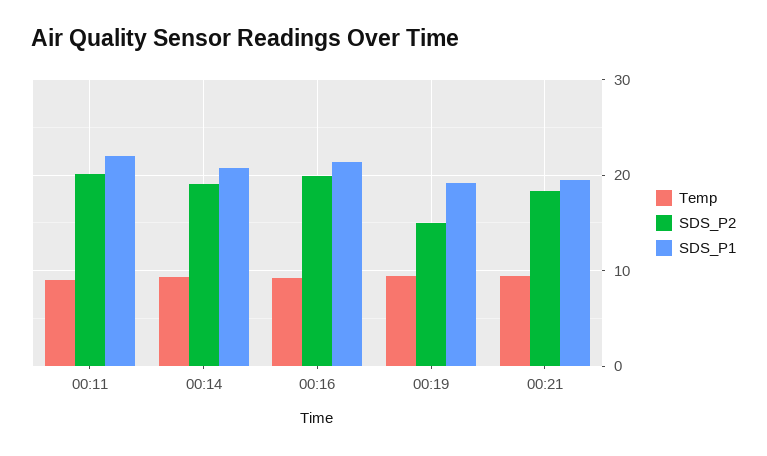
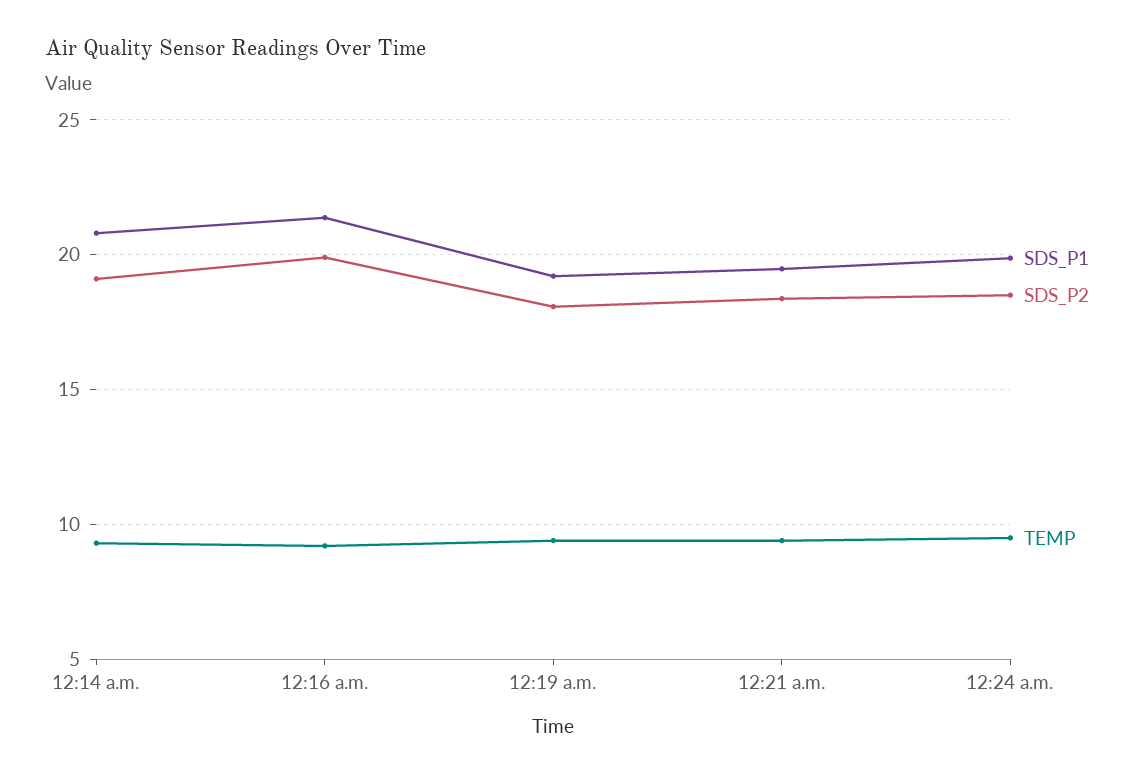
Temp, 00:11: 9 -> none
SDS_P2, 00:11: 20 -> none
SDS_P1, 00:11: 22 -> none
SDS_P2, 00:19: 15 -> 18
SDS_P1, 12:24 a.m.: none -> 20
SDS_P2, 12:24 a.m.: none -> 18.5
Temp, 12:24 a.m.: none -> 9.5

